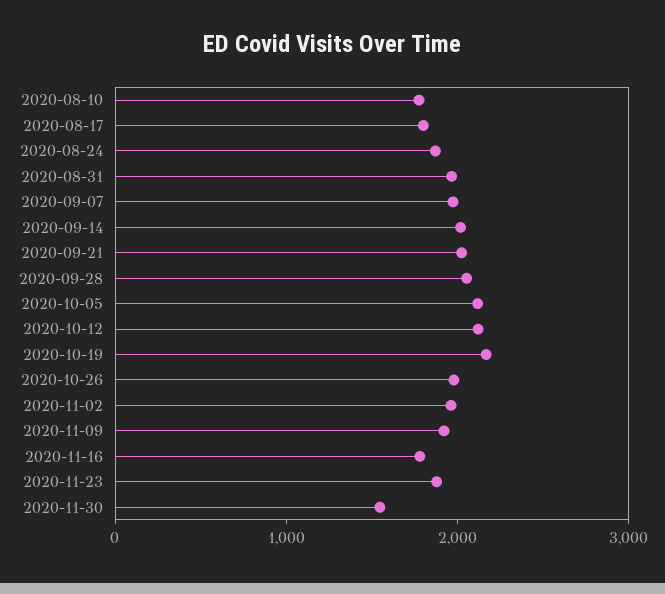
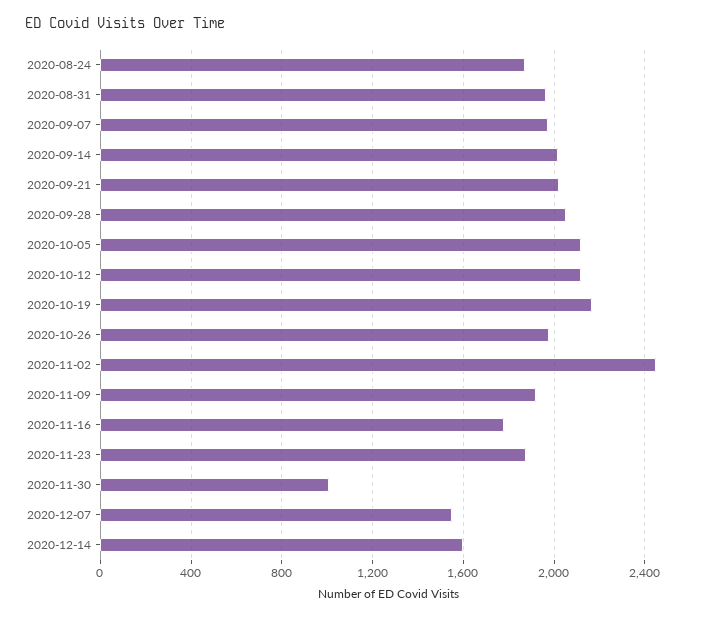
2020-08-10: 1800 -> none
2020-08-17: 1800 -> none
2020-11-02: 2000 -> 2450
2020-11-30: 1600 -> 1000
2020-12-07: none -> 1550
2020-12-14: none -> 1600

